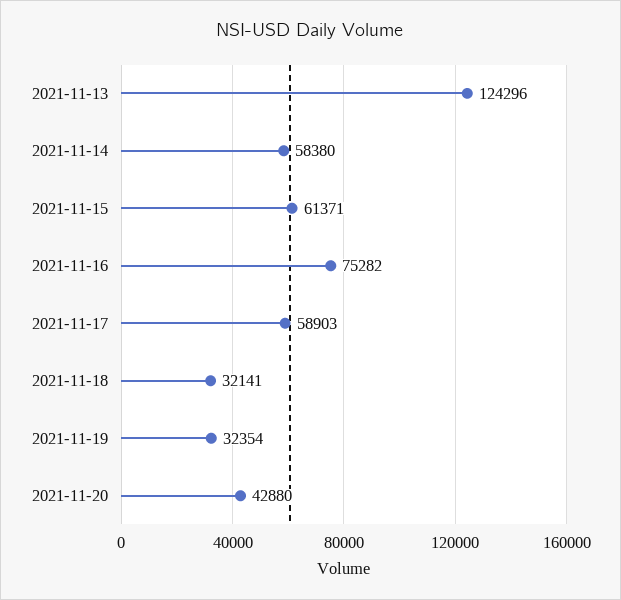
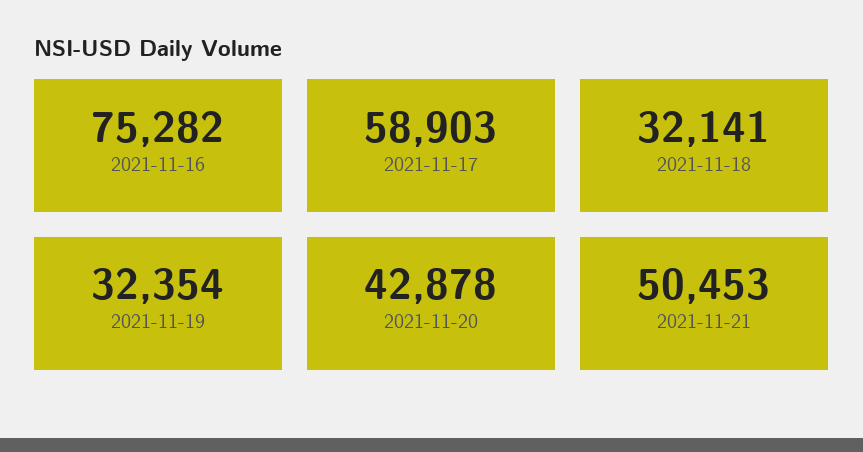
2021-11-13: 124296 -> none
2021-11-14: 58380 -> none
2021-11-15: 61371 -> none
2021-11-20: 42880 -> 42878
2021-11-21: none -> 50453

